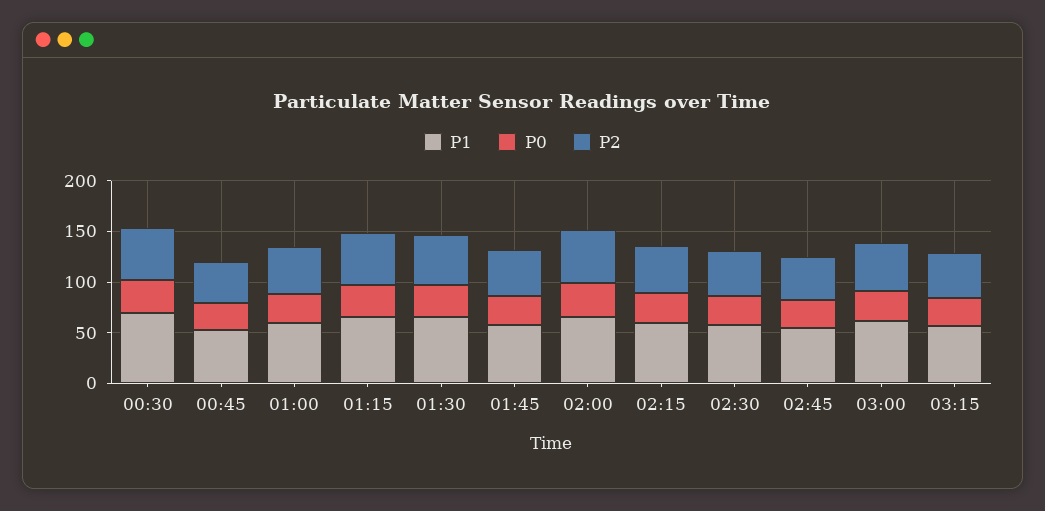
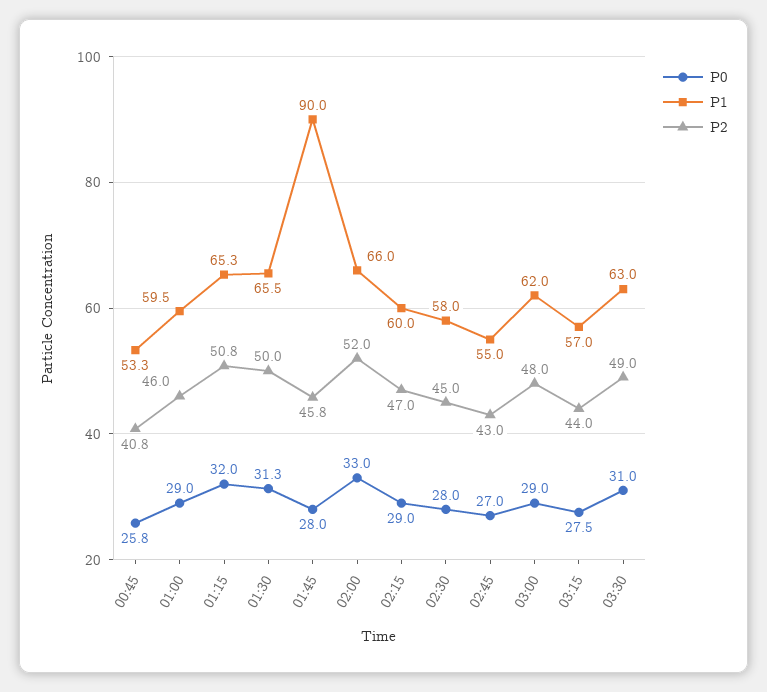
P1, 00:30: 70 -> none
P0, 00:30: 30 -> none
P2, 00:30: 50 -> none
P1, 01:45: 60 -> 90
P0, 03:30: none -> 31
P1, 03:30: none -> 63
P2, 03:30: none -> 49

